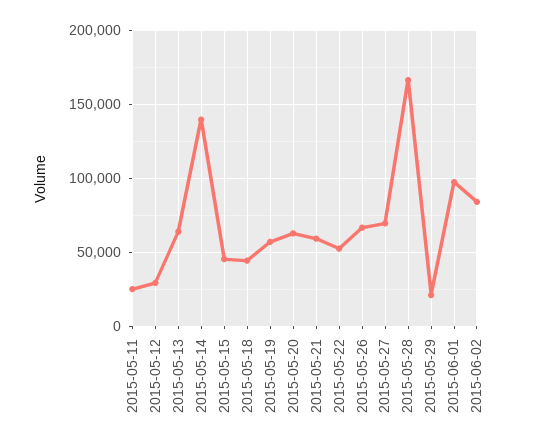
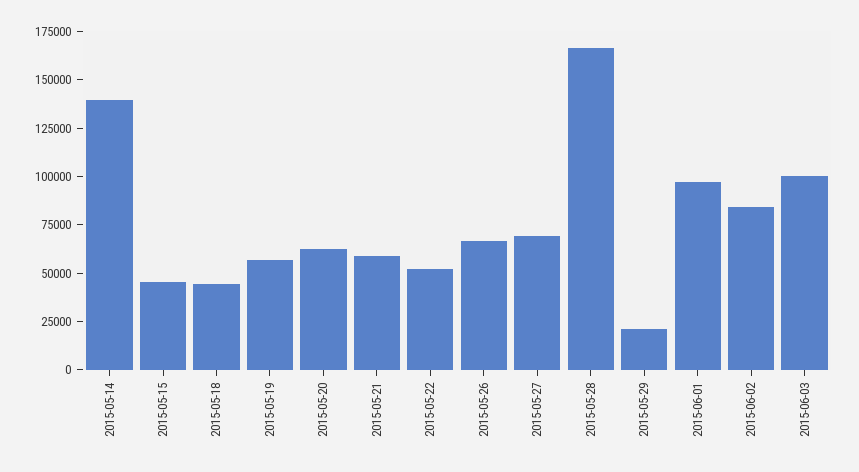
2015-05-11: 25000 -> none
2015-05-12: 30000 -> none
2015-05-13: 65000 -> none
2015-06-03: none -> 100000

